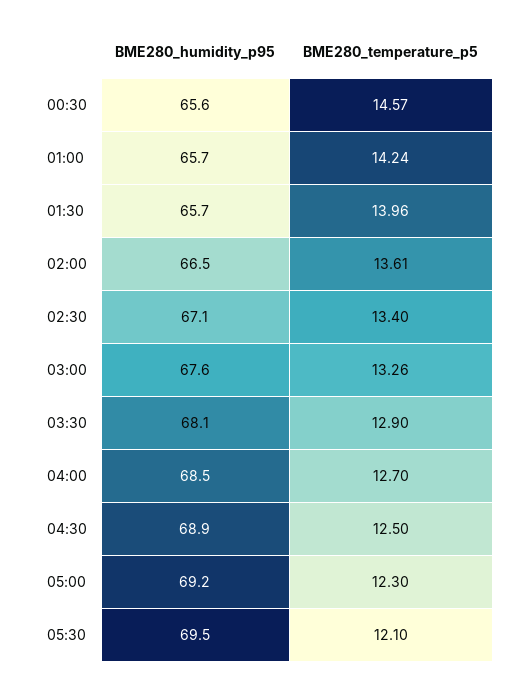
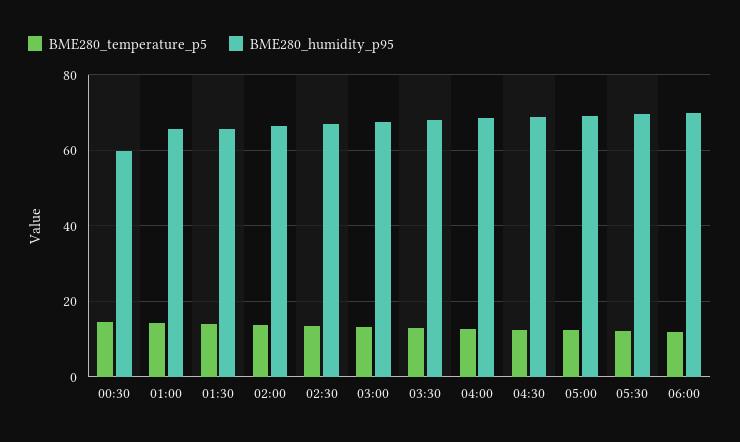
BME280_humidity_p95, 00:30: 65.6 -> 60
BME280_temperature_p5, 06:00: none -> 12
BME280_humidity_p95, 06:00: none -> 70

